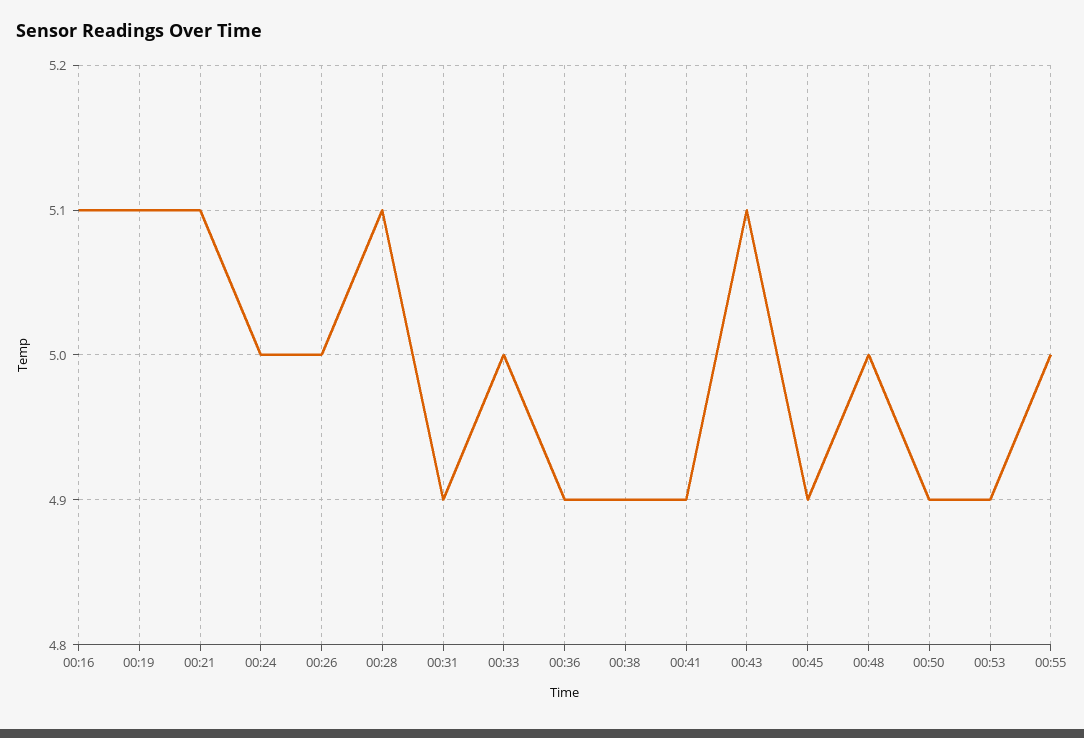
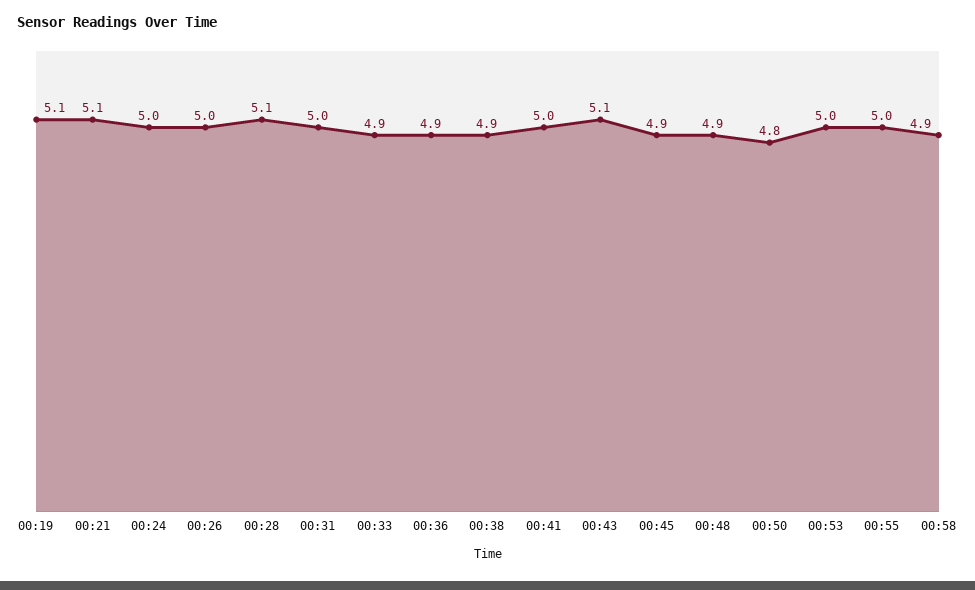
00:16: 5.1 -> none
00:31: 4.9 -> 5
00:33: 5 -> 4.9
00:41: 4.9 -> 5
00:48: 5 -> 4.9
00:50: 4.9 -> 4.8
00:53: 4.9 -> 5
00:58: none -> 4.9

